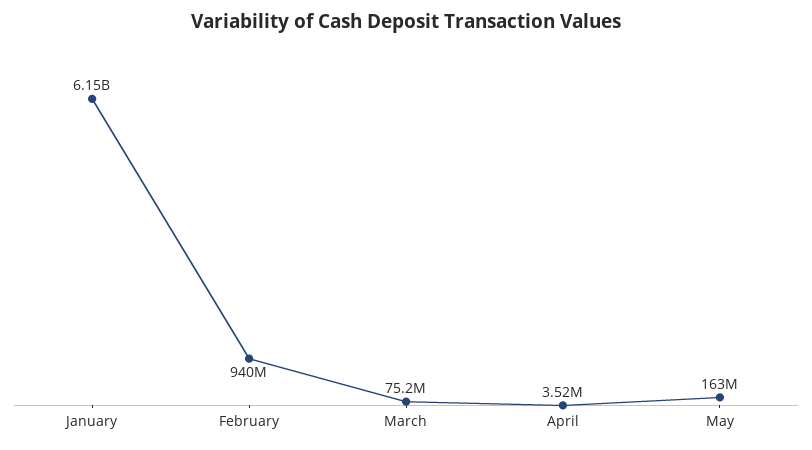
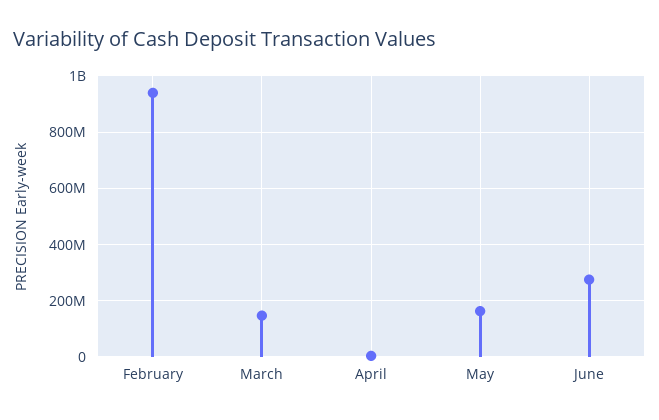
January: 6150000000 -> none
March: 75200000 -> 150000000
June: none -> 275000000

